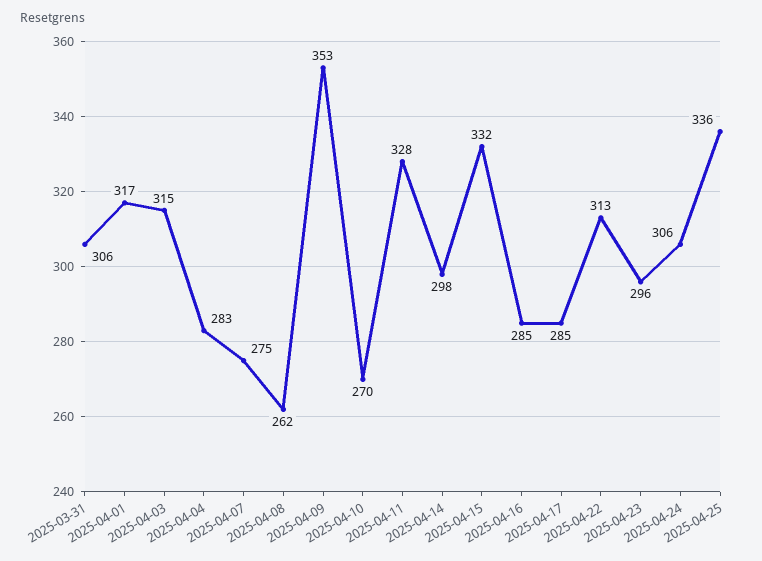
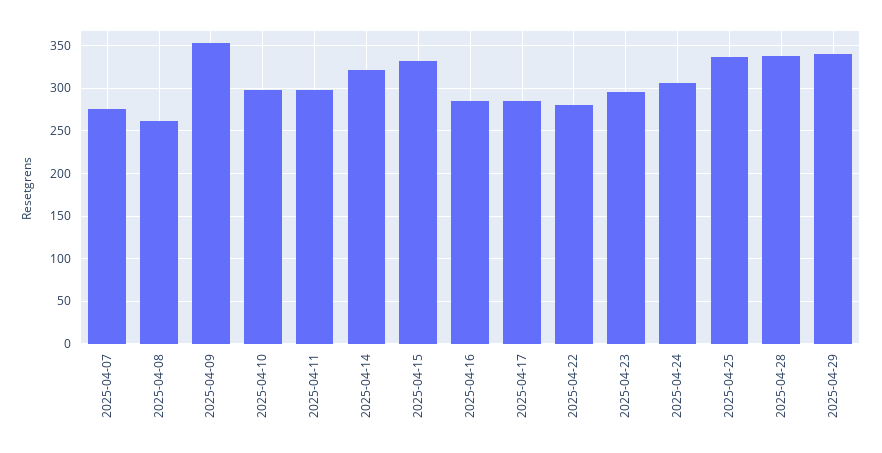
2025-03-31: 306 -> none
2025-04-01: 317 -> none
2025-04-03: 315 -> none
2025-04-04: 283 -> none
2025-04-10: 270 -> 300
2025-04-11: 328 -> 300
2025-04-14: 298 -> 320
2025-04-22: 313 -> 280
2025-04-28: none -> 340
2025-04-29: none -> 340

